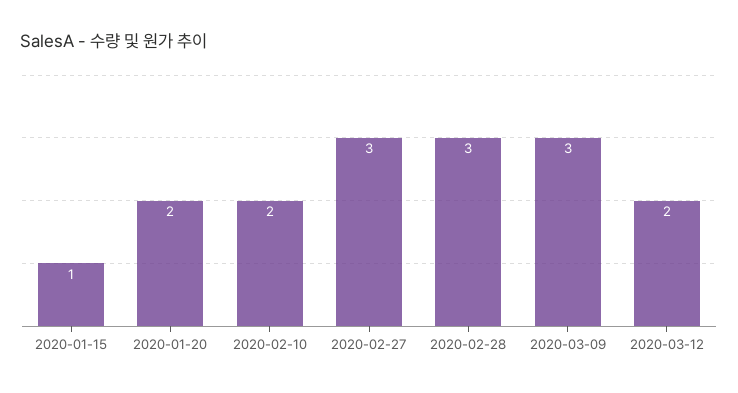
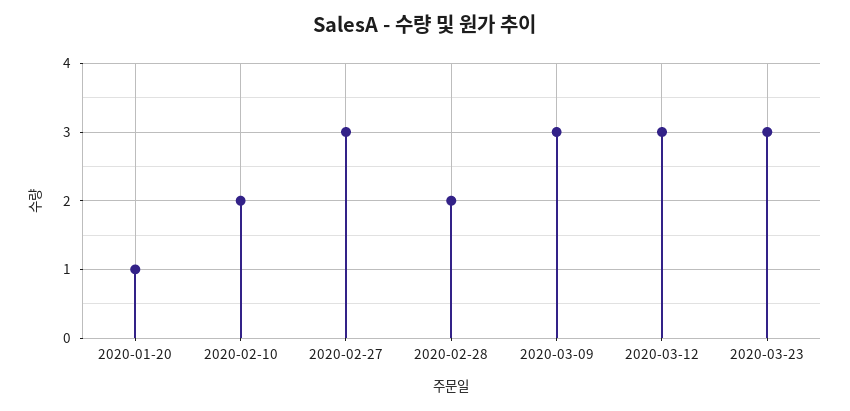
2020-01-15: 1 -> none
2020-01-20: 2 -> 1
2020-02-28: 3 -> 2
2020-03-12: 2 -> 3
2020-03-23: none -> 3

